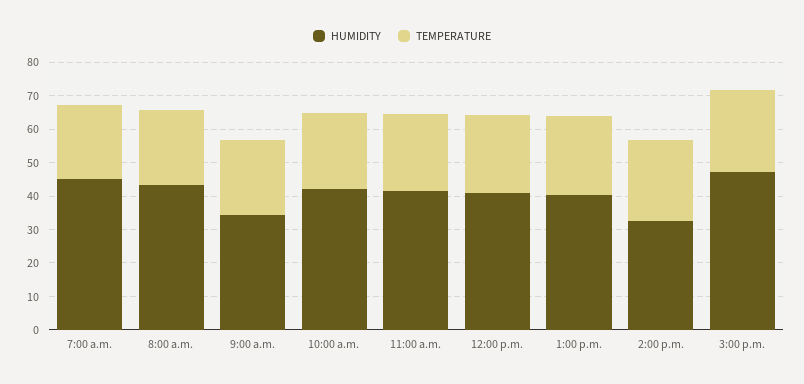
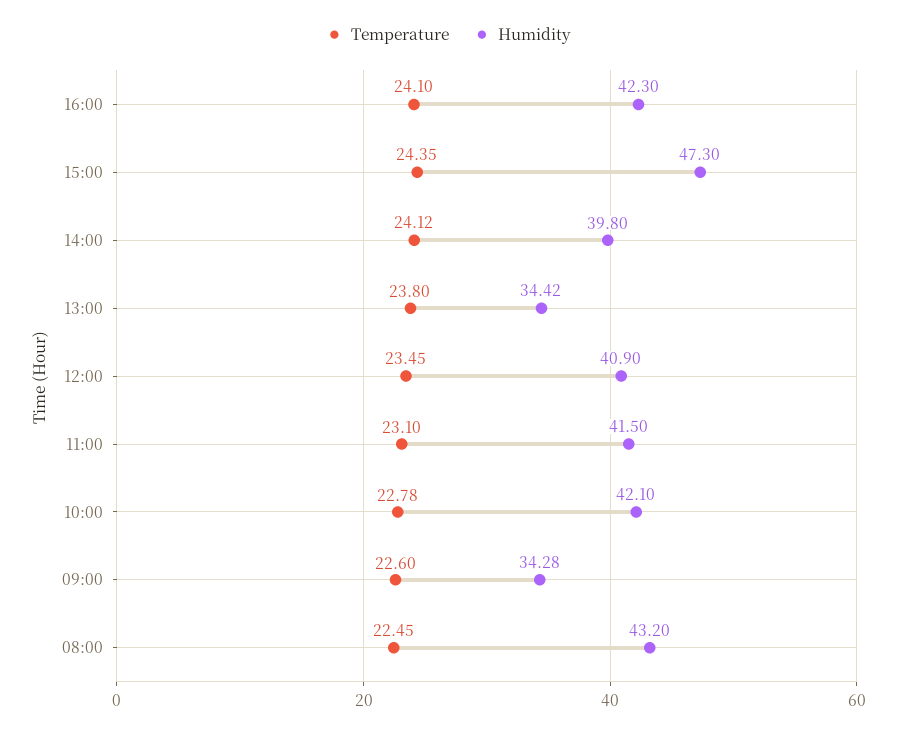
HUMIDITY, 7:00 a.m.: 45 -> none
TEMPERATURE, 7:00 a.m.: 22.5 -> none
HUMIDITY, 1:00 p.m.: 40 -> 34.42
HUMIDITY, 2:00 p.m.: 32.5 -> 39.8
TEMPERATURE, 16:00: none -> 24.1
HUMIDITY, 16:00: none -> 42.3

